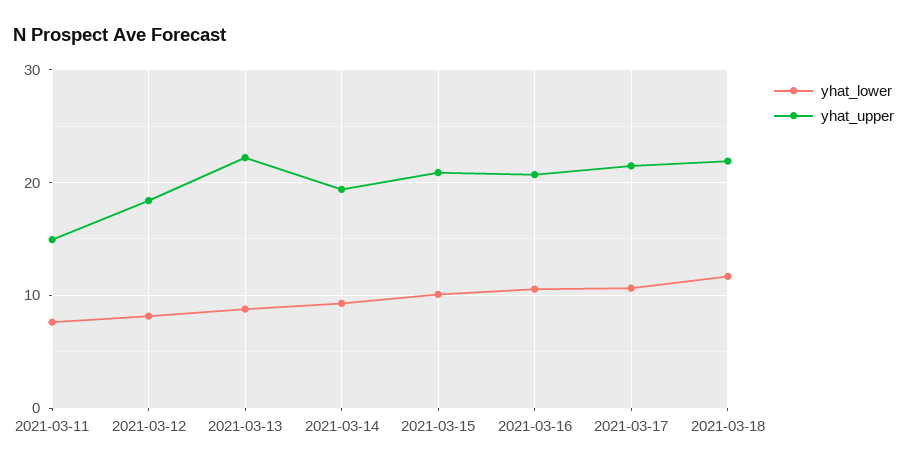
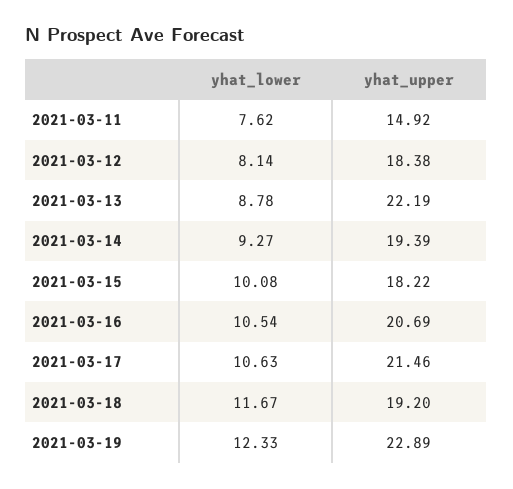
yhat_upper, 2021-03-15: 21 -> 18.22
yhat_upper, 2021-03-18: 22 -> 19.2
yhat_lower, 2021-03-19: none -> 12.33
yhat_upper, 2021-03-19: none -> 22.89

